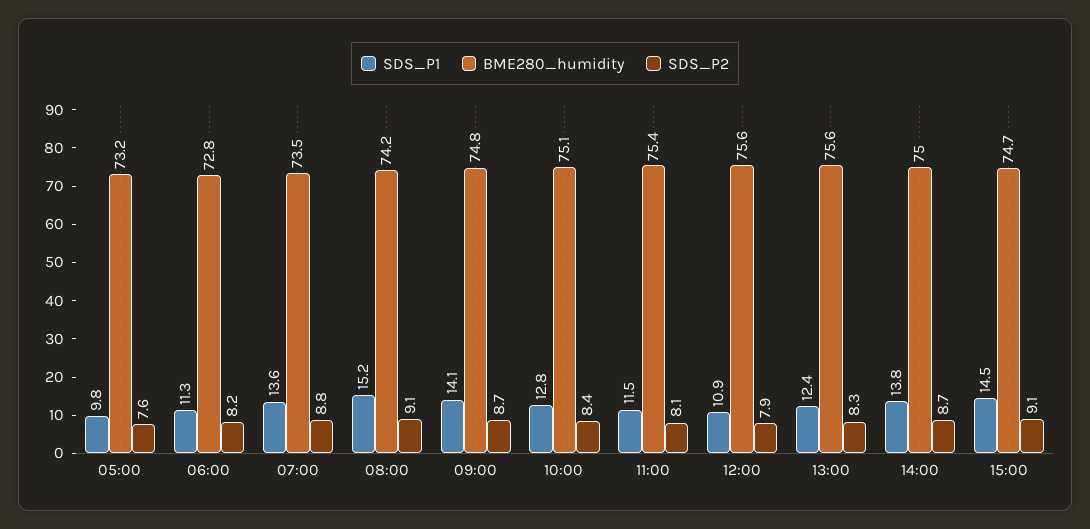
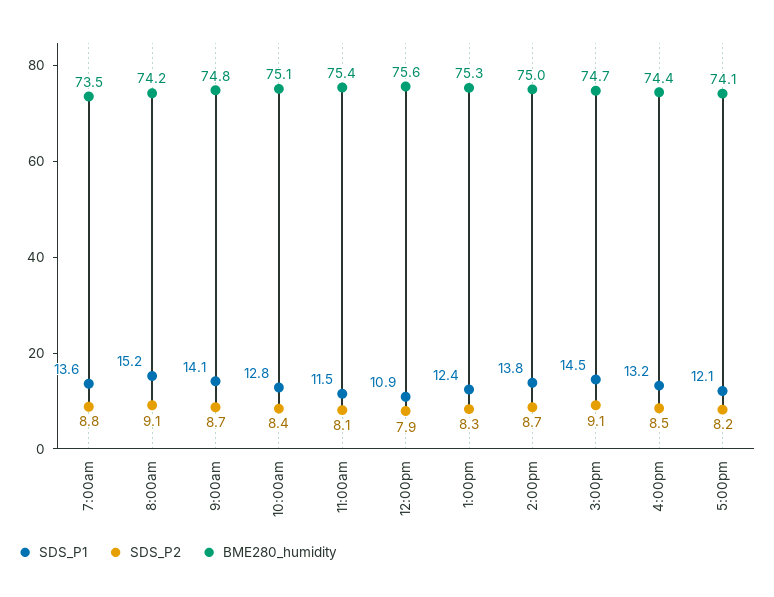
SDS_P1, 05:00: 9.8 -> none
BME280_humidity, 05:00: 73.2 -> none
SDS_P2, 05:00: 7.6 -> none
SDS_P1, 06:00: 11.3 -> none
BME280_humidity, 06:00: 72.8 -> none
SDS_P2, 06:00: 8.2 -> none
BME280_humidity, 13:00: 75.6 -> 75.3
SDS_P1, 4:00pm: none -> 13.2
SDS_P2, 4:00pm: none -> 8.5
BME280_humidity, 4:00pm: none -> 74.4
SDS_P1, 5:00pm: none -> 12.1
SDS_P2, 5:00pm: none -> 8.2
BME280_humidity, 5:00pm: none -> 74.1

